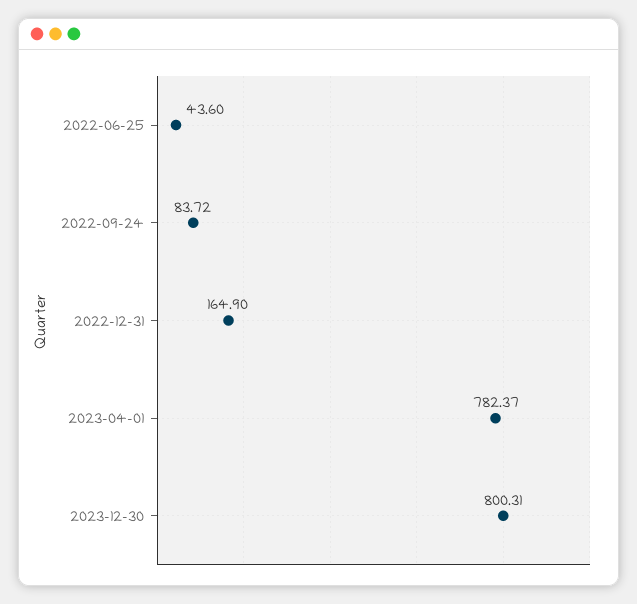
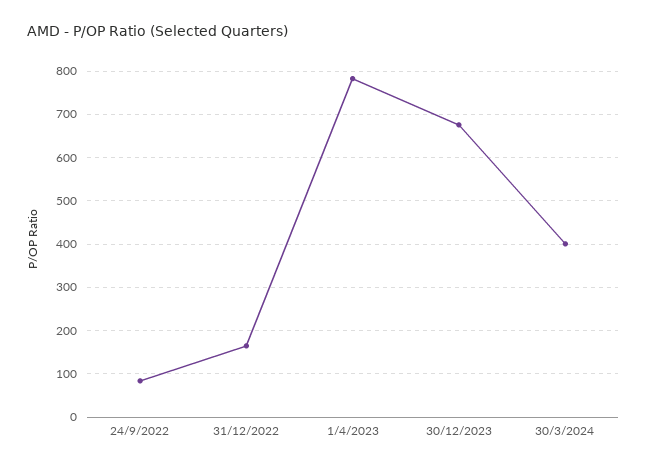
2022-06-25: 43.6 -> none
2023-12-30: 800.31 -> 680
30/3/2024: none -> 400

